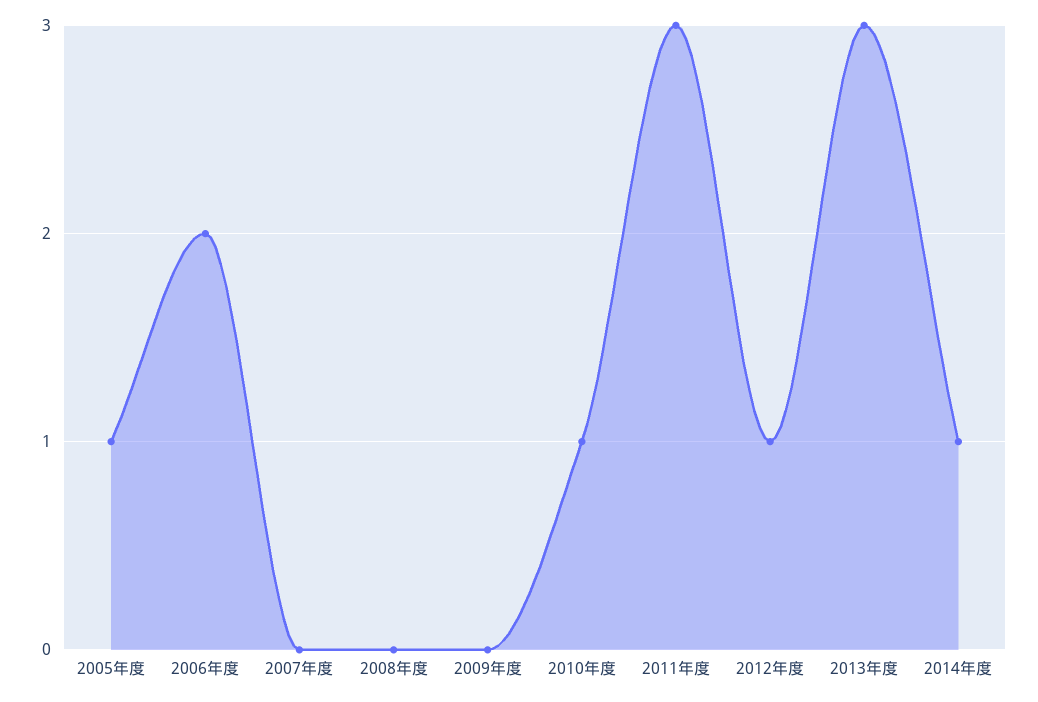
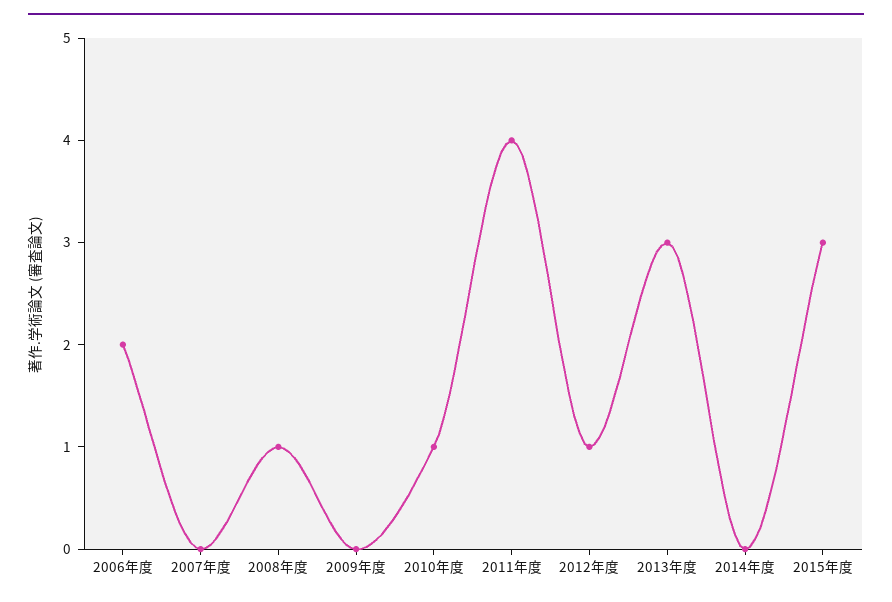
2005年度: 1 -> none
2008年度: 0 -> 1
2011年度: 3 -> 4
2014年度: 1 -> 0
2015年度: none -> 3

